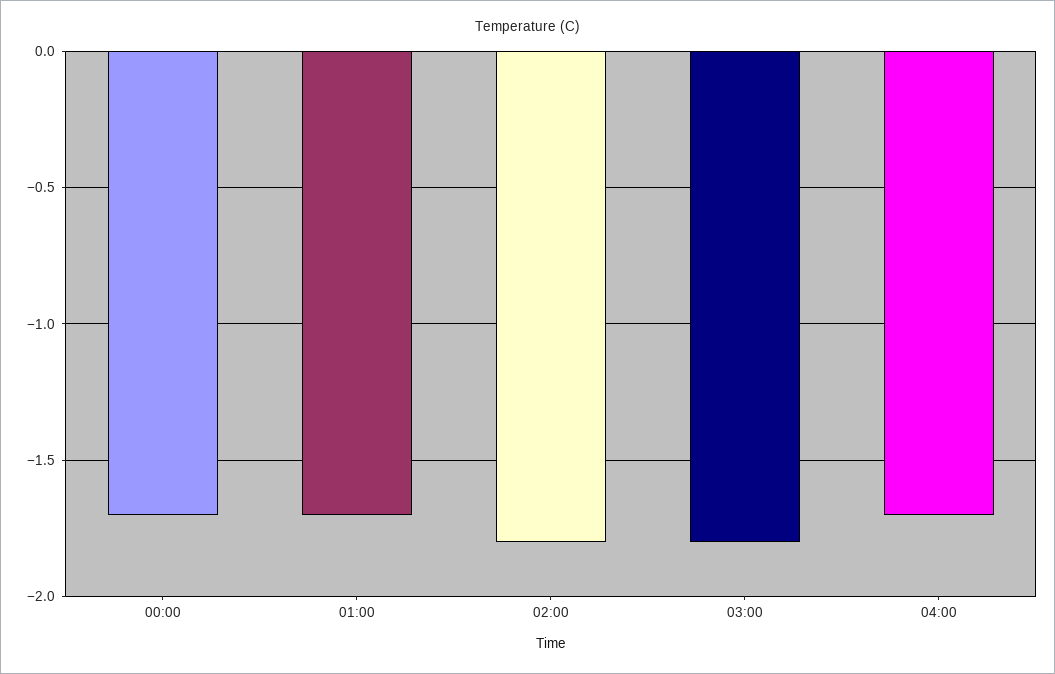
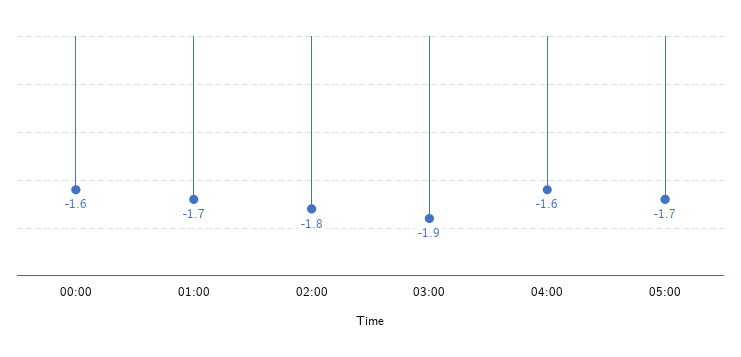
00:00: -1.7 -> -1.6
03:00: -1.8 -> -1.9
04:00: -1.7 -> -1.6
05:00: none -> -1.7

